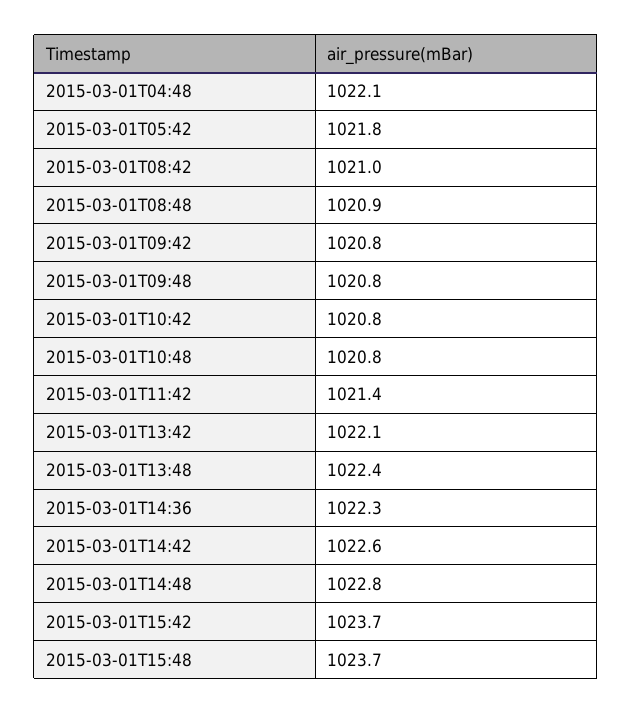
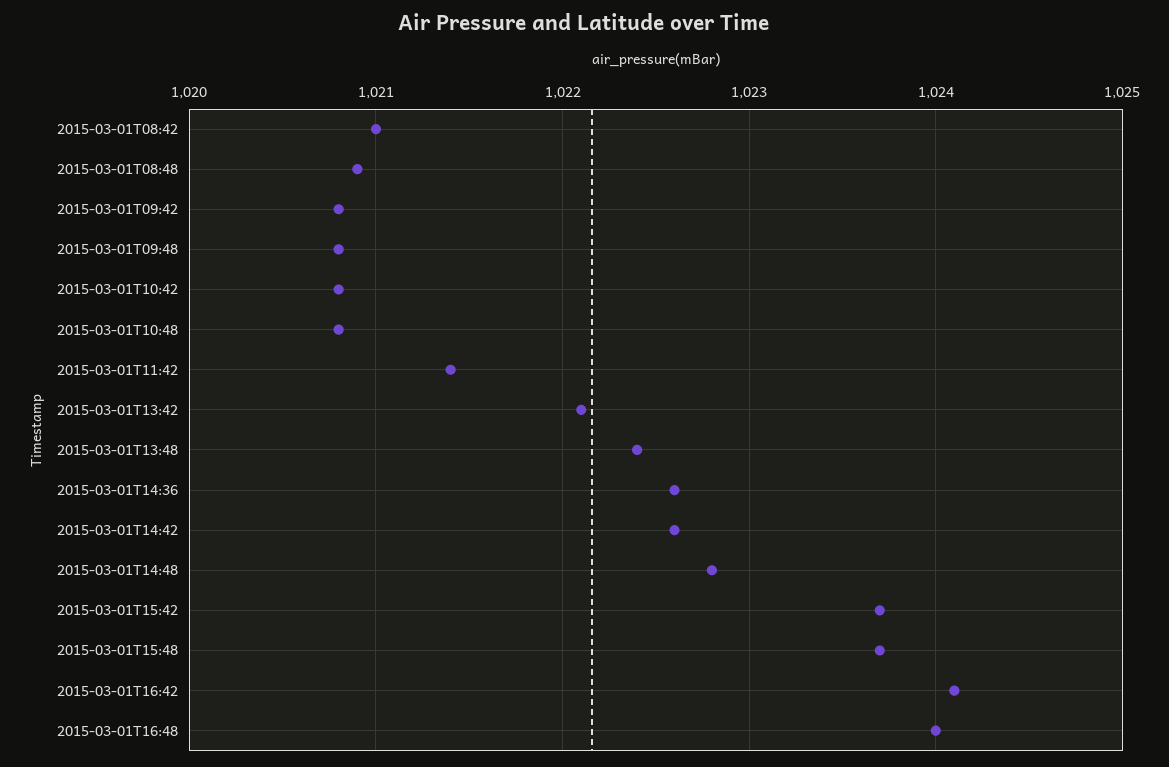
2015-03-01T04:48: 1022.1 -> none
2015-03-01T05:42: 1021.8 -> none
2015-03-01T14:36: 1022.3 -> 1022.6
2015-03-01T16:42: none -> 1024.1
2015-03-01T16:48: none -> 1024

